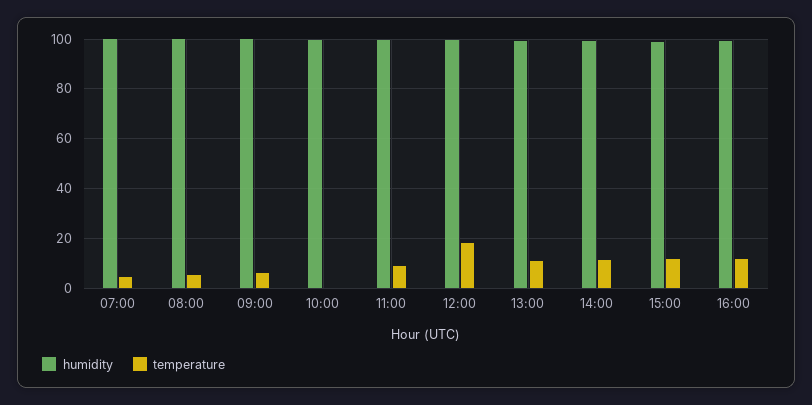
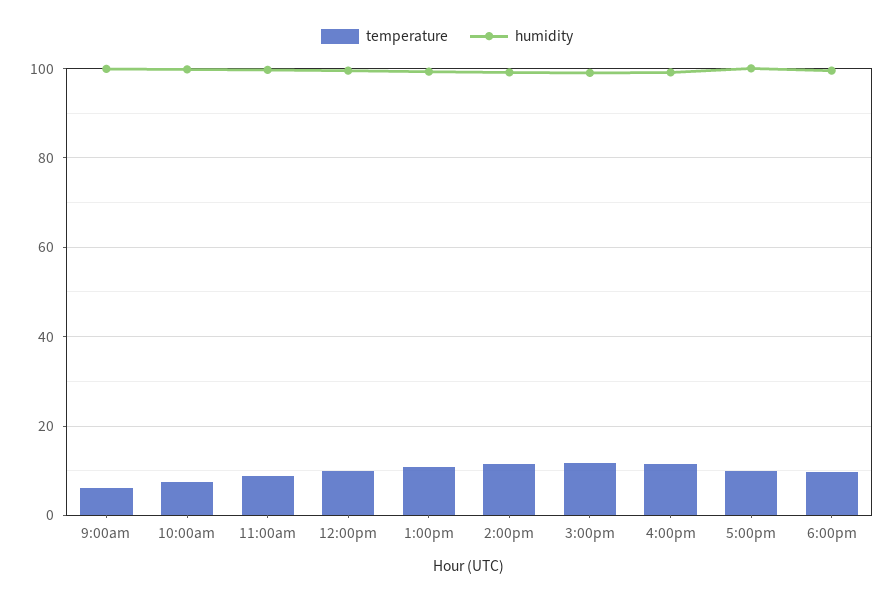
humidity, 07:00: 100 -> none
temperature, 07:00: 5 -> none
humidity, 08:00: 100 -> none
temperature, 08:00: 5 -> none
temperature, 10:00: 0 -> 8
temperature, 12:00: 17.5 -> 10
temperature, 5:00pm: none -> 10
humidity, 5:00pm: none -> 100
temperature, 6:00pm: none -> 10
humidity, 6:00pm: none -> 100

